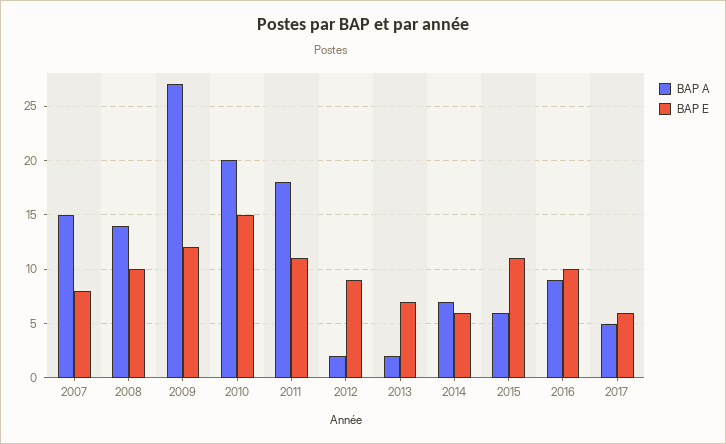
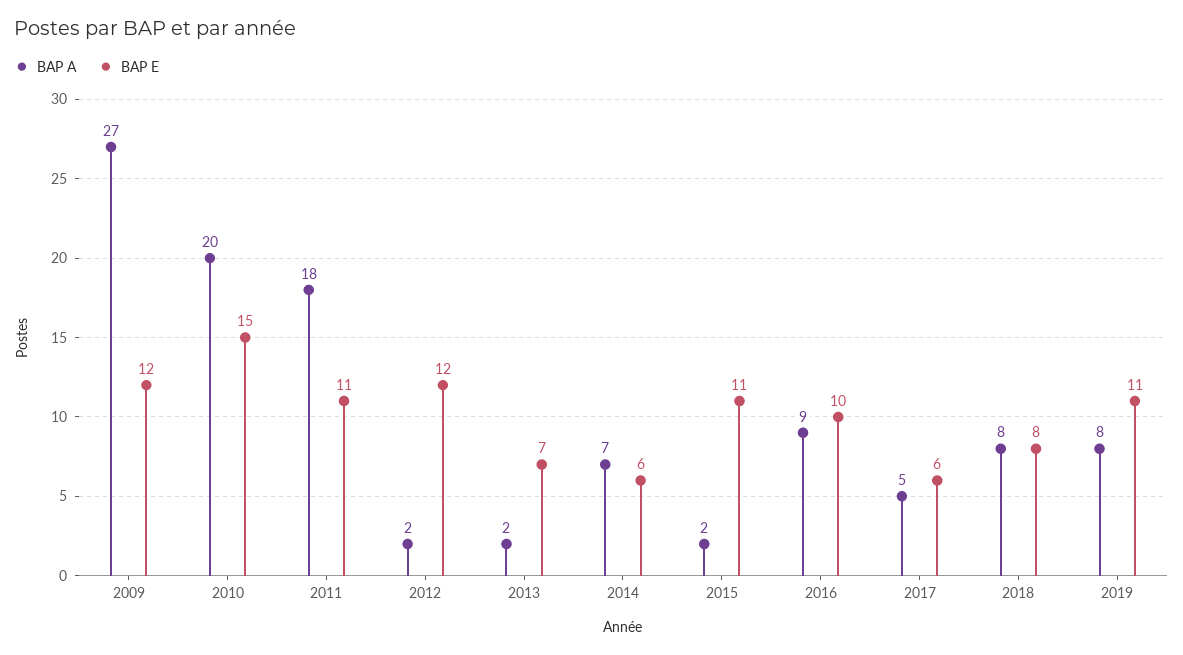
BAP A, 2007: 15 -> none
BAP E, 2007: 8 -> none
BAP A, 2008: 14 -> none
BAP E, 2008: 10 -> none
BAP E, 2012: 9 -> 12
BAP A, 2015: 6 -> 2
BAP A, 2018: none -> 8
BAP E, 2018: none -> 8
BAP A, 2019: none -> 8
BAP E, 2019: none -> 11

